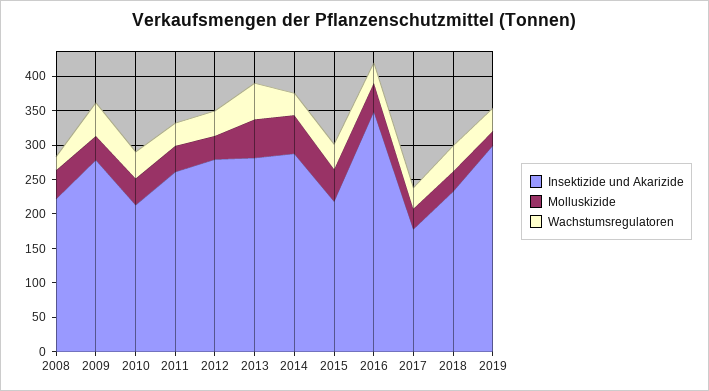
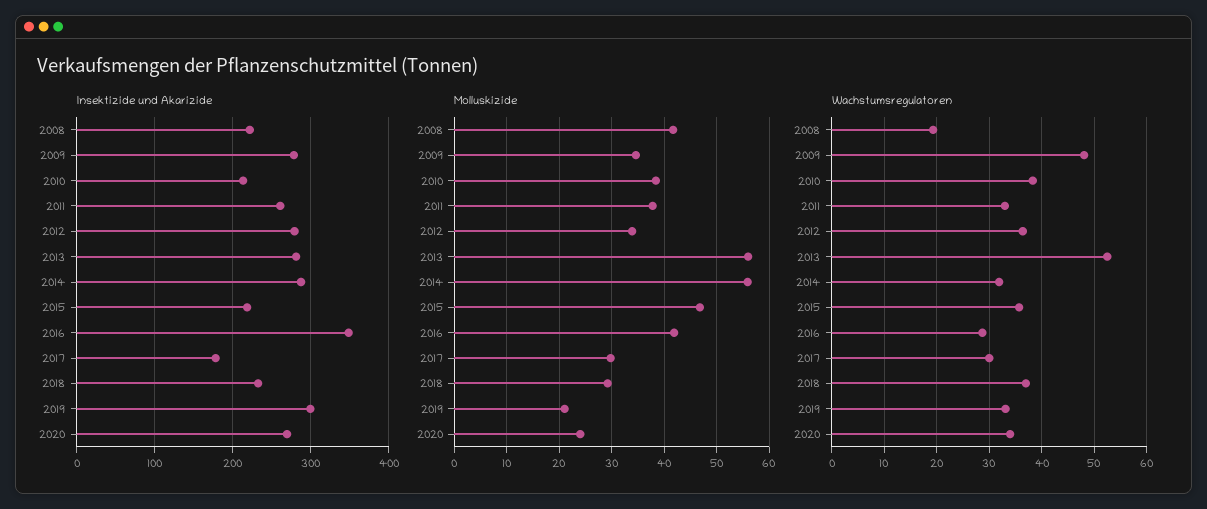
Insektizide und Akarizide, 2020: none -> 270
Molluskizide, 2020: none -> 24
Wachstumsregulatoren, 2020: none -> 34

